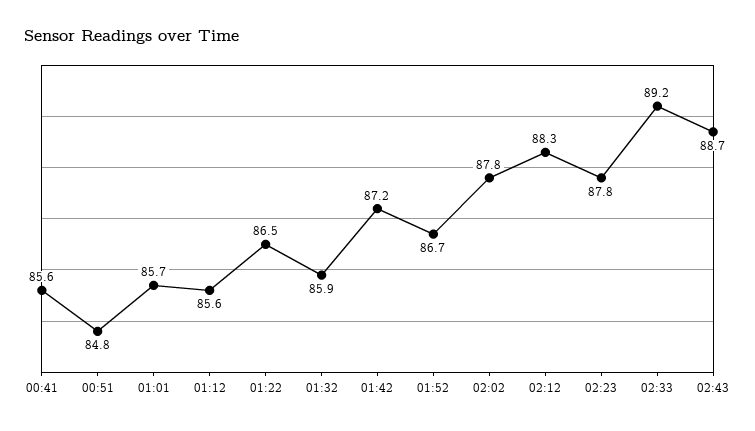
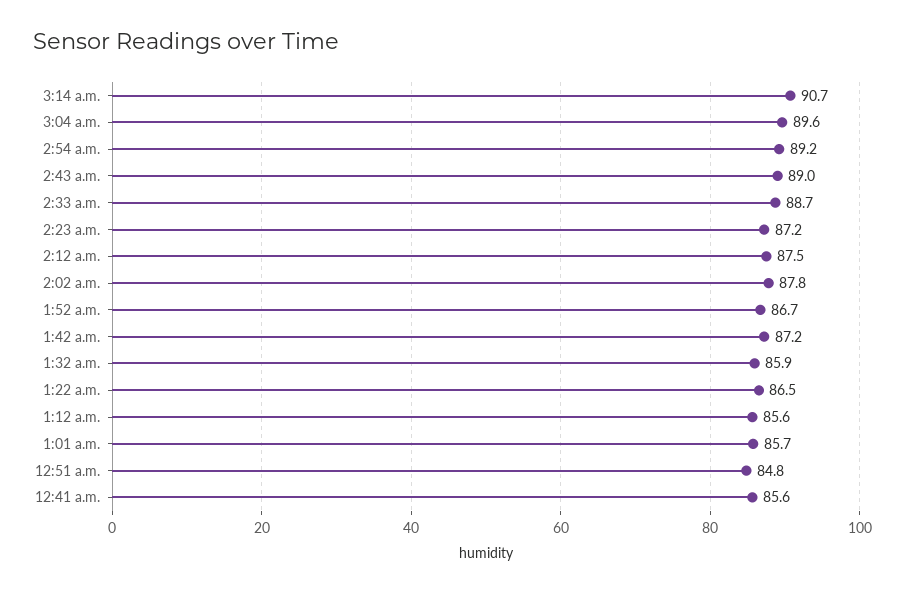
02:12: 88.3 -> 87.5
02:23: 87.8 -> 87.2
02:33: 89.2 -> 88.7
02:43: 88.7 -> 89
3:14 a.m.: none -> 90.7
3:04 a.m.: none -> 89.6
2:54 a.m.: none -> 89.2

